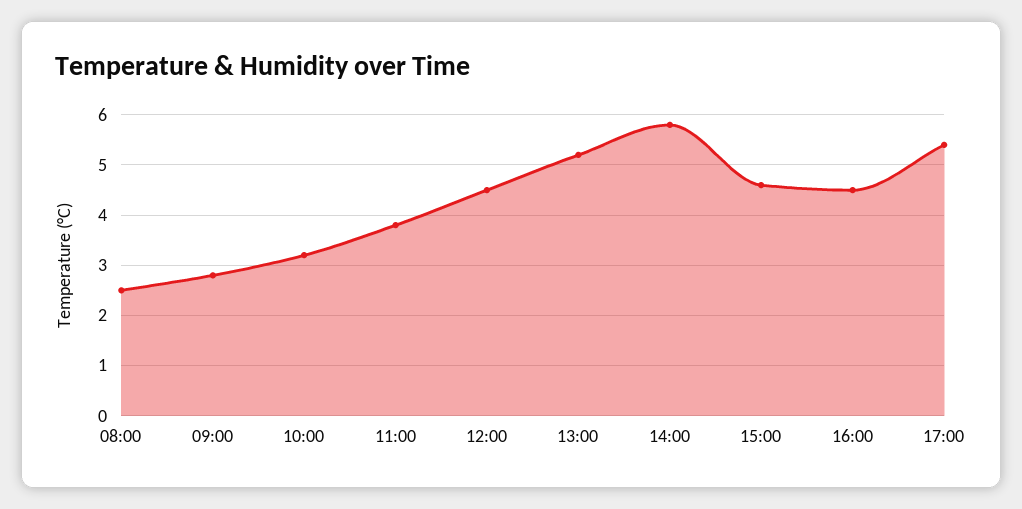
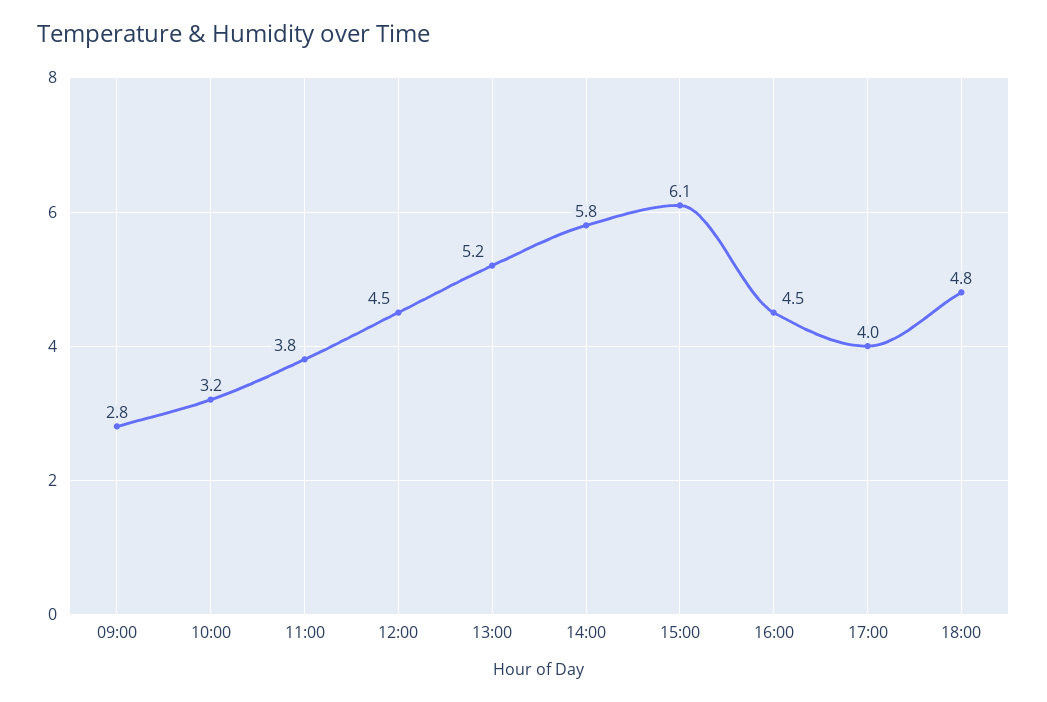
08:00: 2.5 -> none
15:00: 4.5 -> 6.1
17:00: 5.5 -> 4
18:00: none -> 4.8

